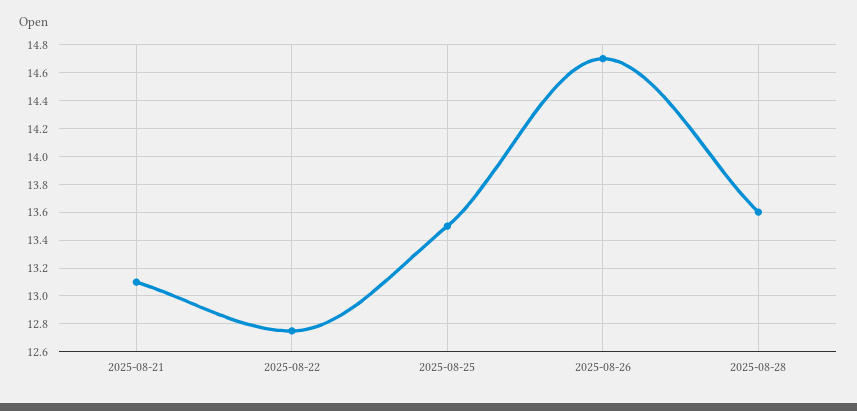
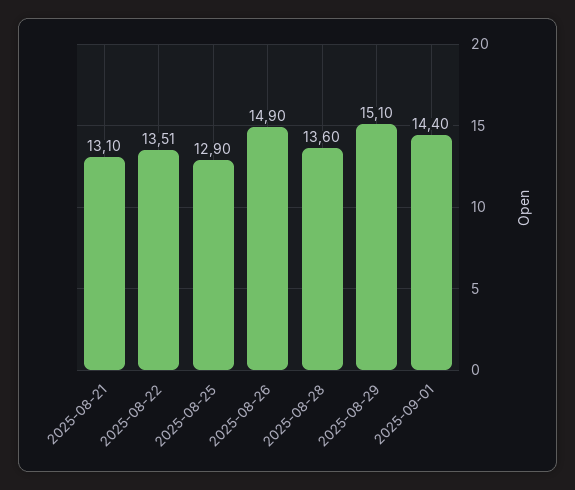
2025-08-22: 12.75 -> 13.51
2025-08-25: 13.5 -> 12.9
2025-08-26: 14.7 -> 14.9
2025-08-29: none -> 15.1
2025-09-01: none -> 14.4

